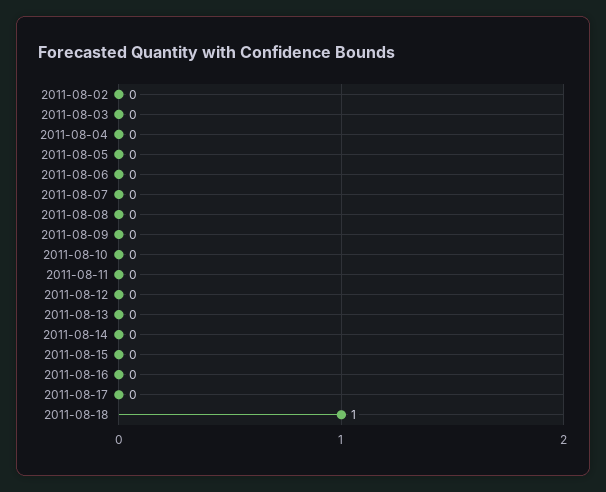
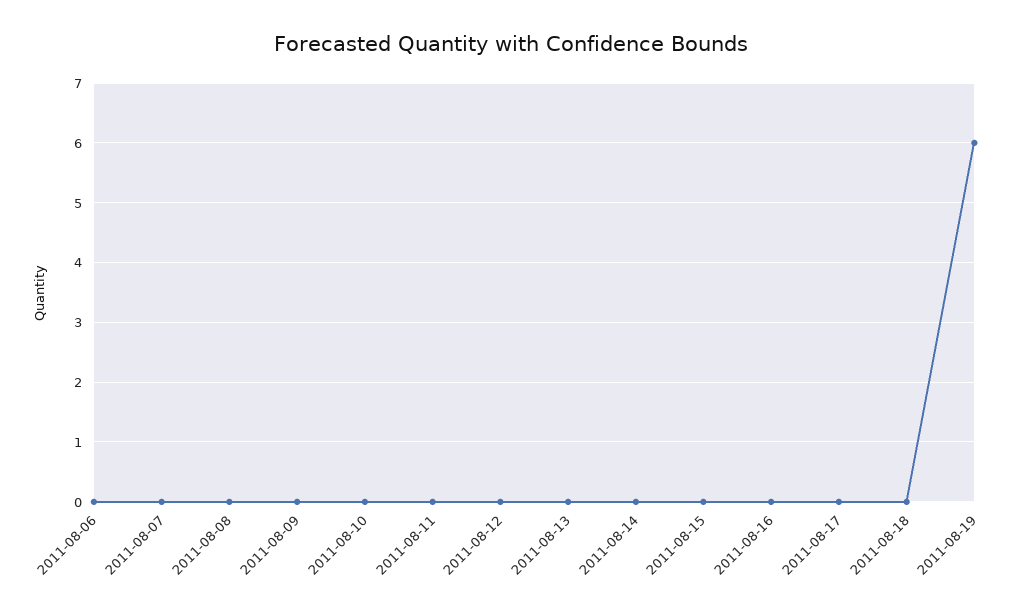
2011-08-02: 0 -> none
2011-08-03: 0 -> none
2011-08-04: 0 -> none
2011-08-05: 0 -> none
2011-08-18: 1 -> 0
2011-08-19: none -> 6

